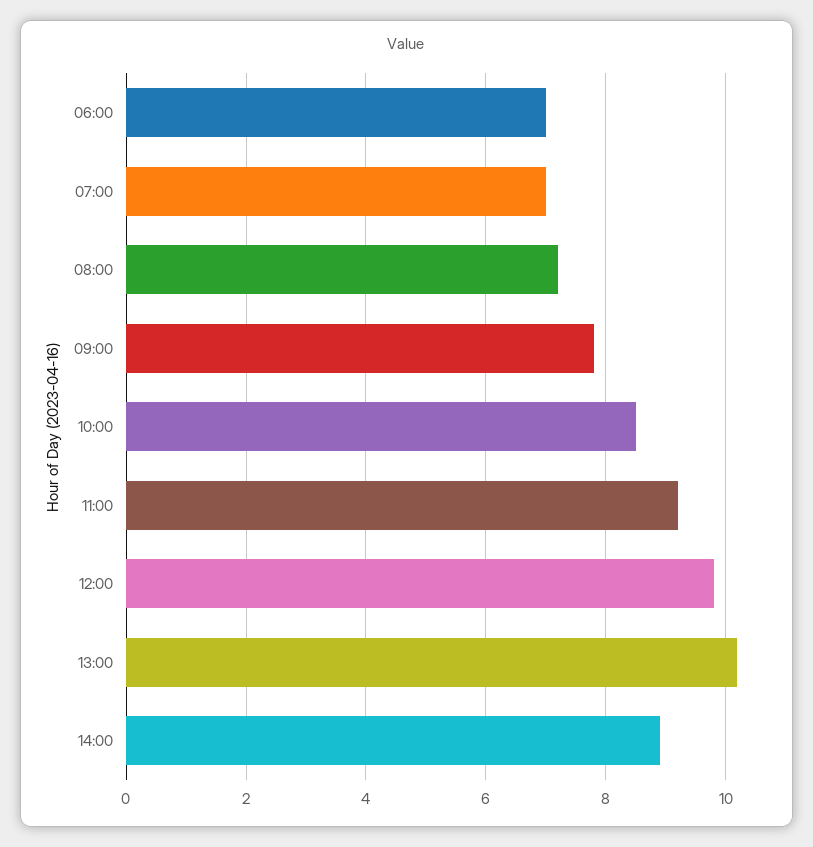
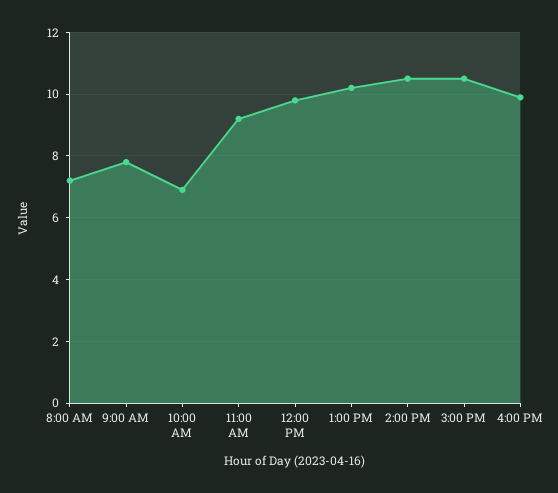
06:00: 7 -> none
07:00: 7 -> none
10:00: 8.5 -> 7
14:00: 9 -> 10.5
3:00 PM: none -> 10.5
4:00 PM: none -> 10

